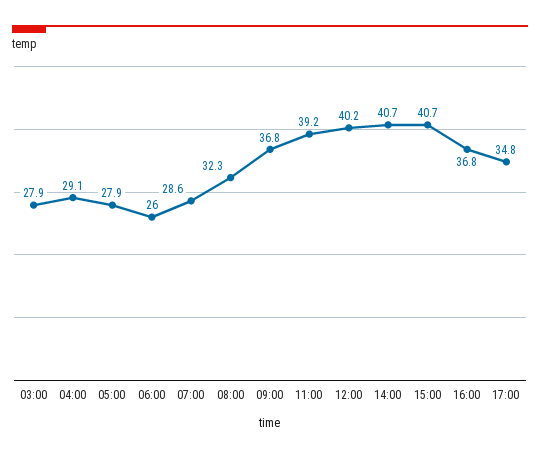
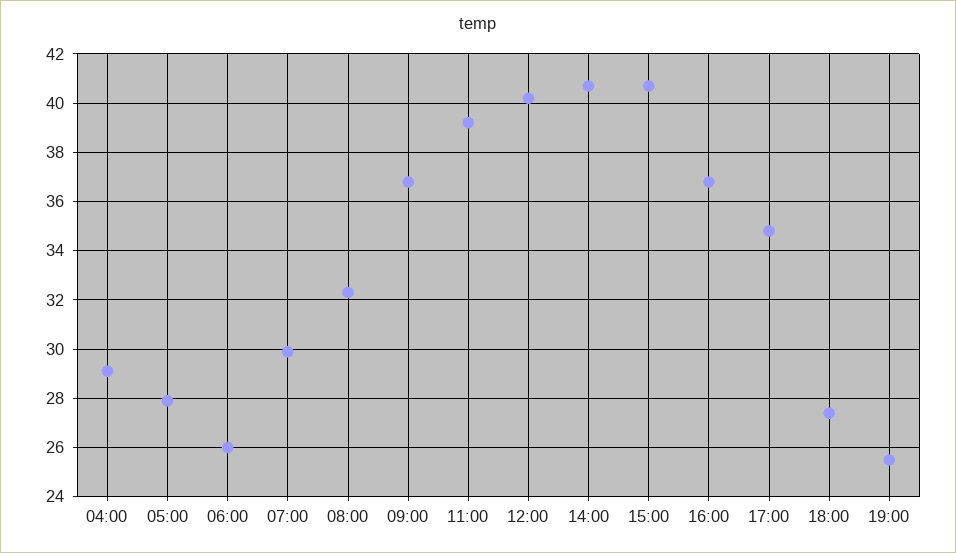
03:00: 27.9 -> none
07:00: 28.6 -> 30
18:00: none -> 27.5
19:00: none -> 25.5

